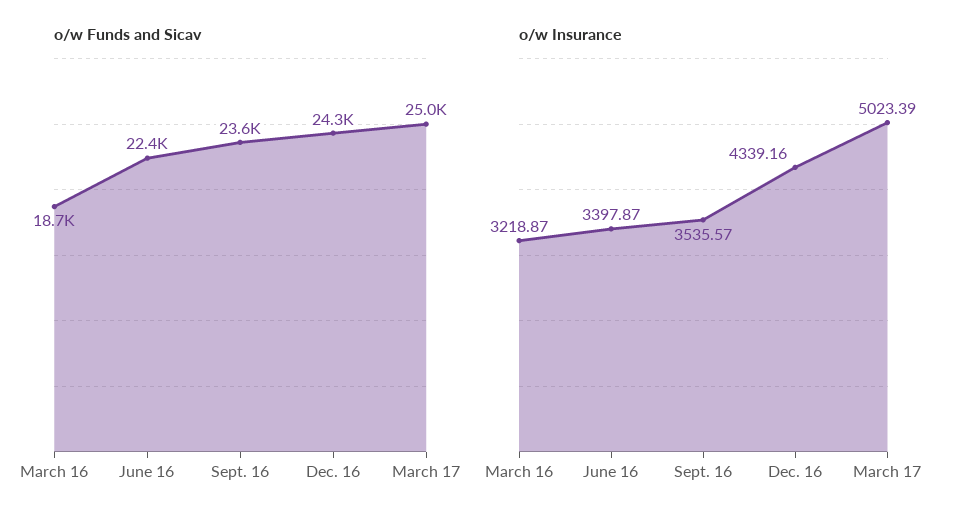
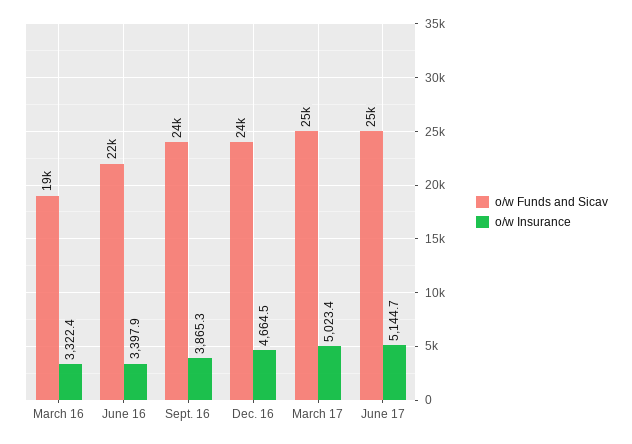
o/w Insurance, March 16: 3218.87 -> 3322.4
o/w Insurance, Sept. 16: 3535.57 -> 3865.3
o/w Insurance, Dec. 16: 4339.16 -> 4664.5
o/w Funds and Sicav, June 17: none -> 25000
o/w Insurance, June 17: none -> 5144.7

